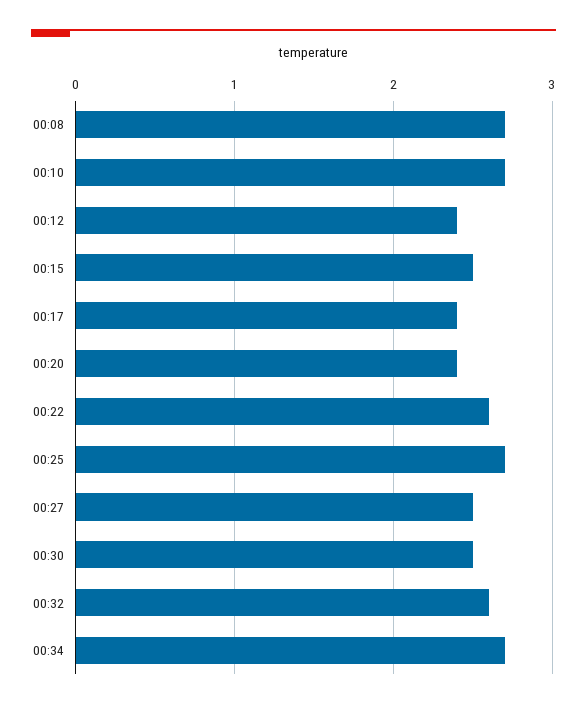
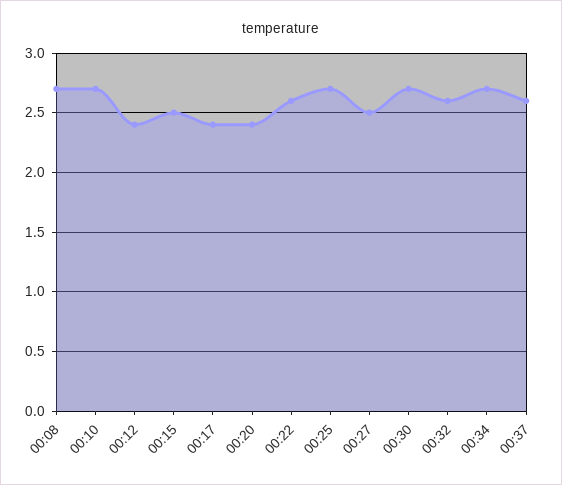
00:30: 2.5 -> 2.7
00:37: none -> 2.6

